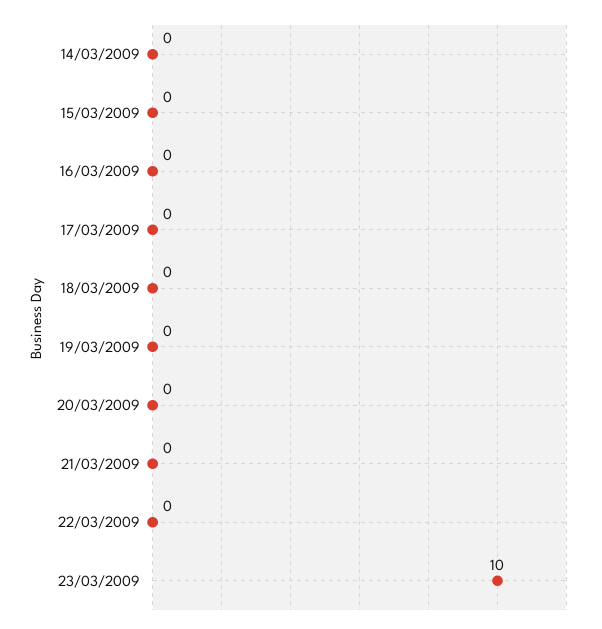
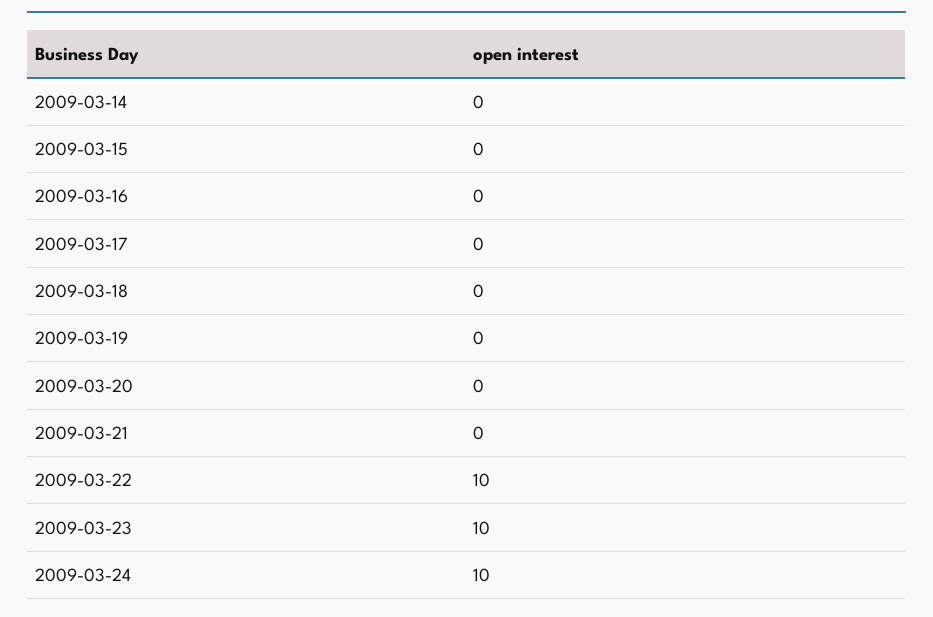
22/03/2009: 0 -> 10
2009-03-24: none -> 10

